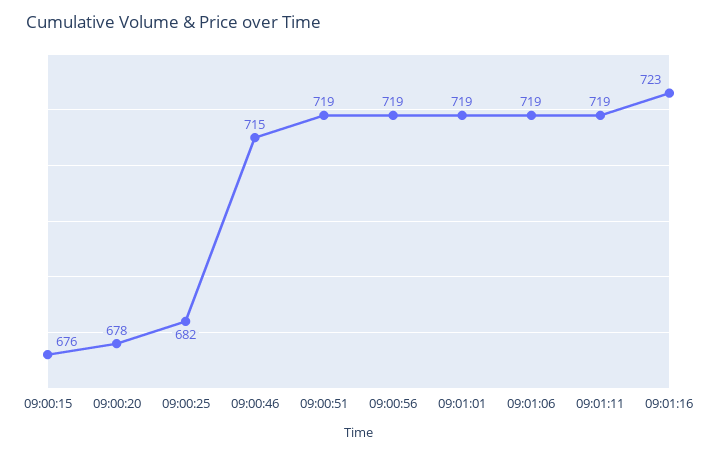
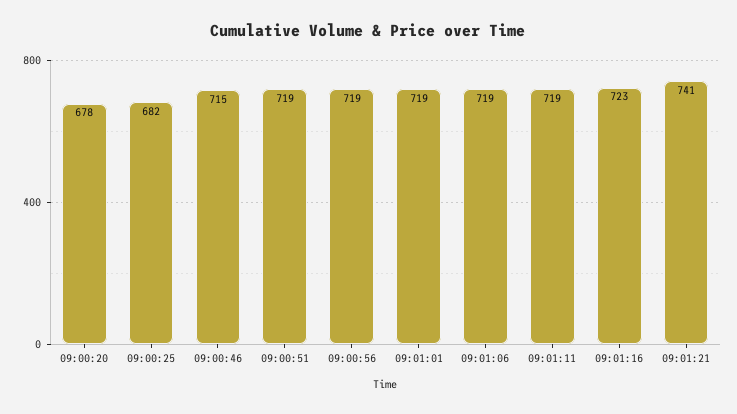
09:00:15: 676 -> none
09:01:21: none -> 741

